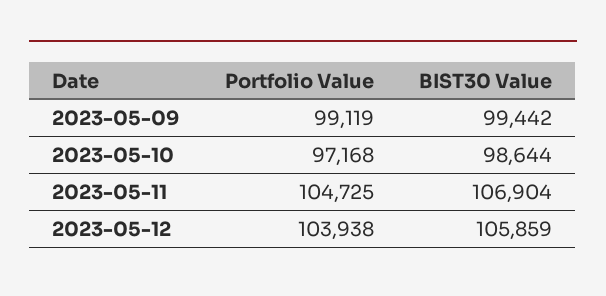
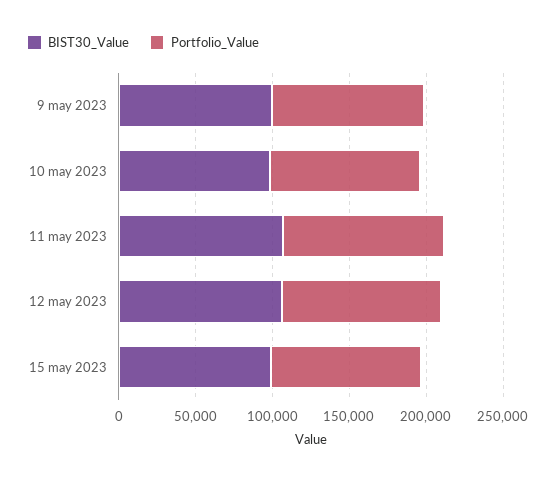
BIST30 Value, 15 may 2023: none -> 100000
Portfolio Value, 15 may 2023: none -> 100000

